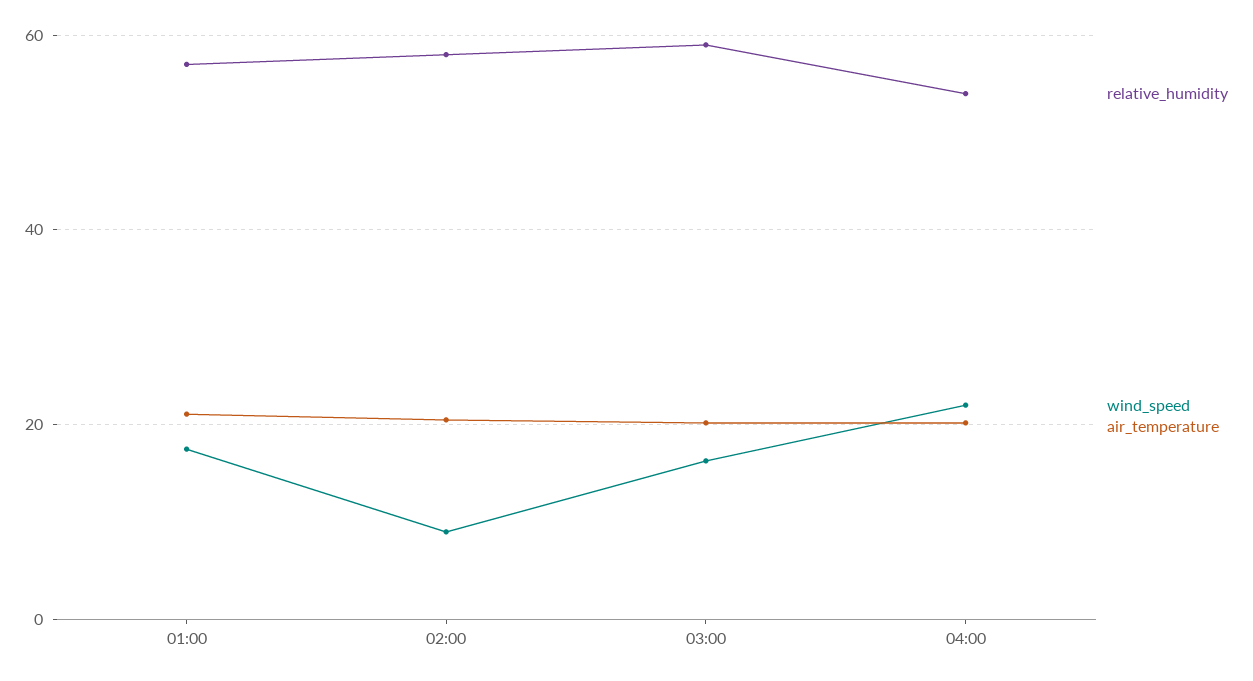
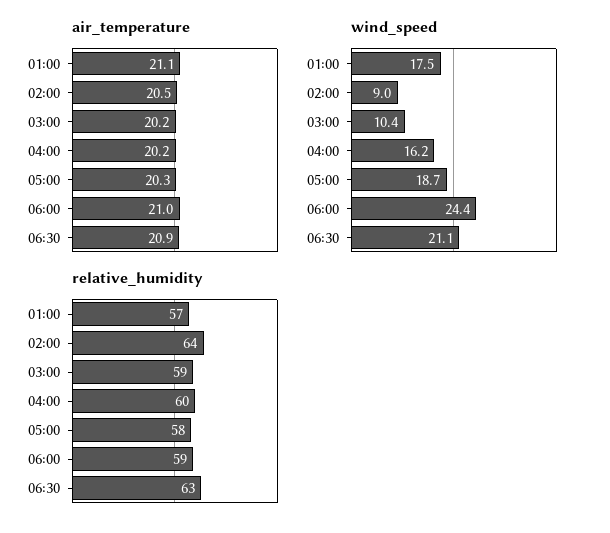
relative_humidity, 02:00: 58 -> 64
wind_speed, 03:00: 16 -> 10.4
relative_humidity, 04:00: 54 -> 60
wind_speed, 04:00: 22 -> 16.2
air_temperature, 05:00: none -> 20.3
air_temperature, 06:00: none -> 21
air_temperature, 06:30: none -> 20.9
wind_speed, 05:00: none -> 18.7
wind_speed, 06:00: none -> 24.4
wind_speed, 06:30: none -> 21.1
relative_humidity, 05:00: none -> 58
relative_humidity, 06:00: none -> 59
relative_humidity, 06:30: none -> 63

